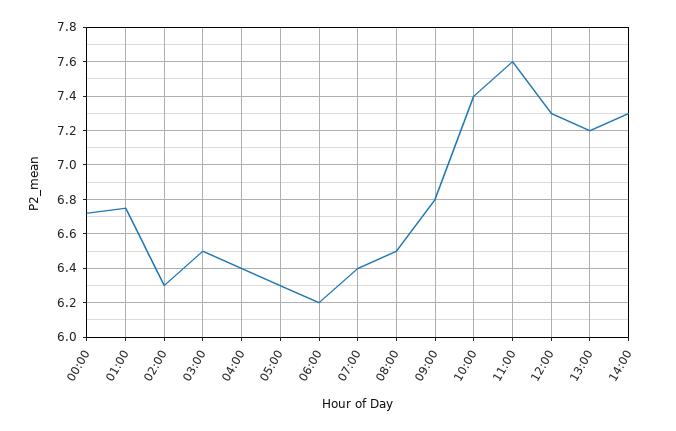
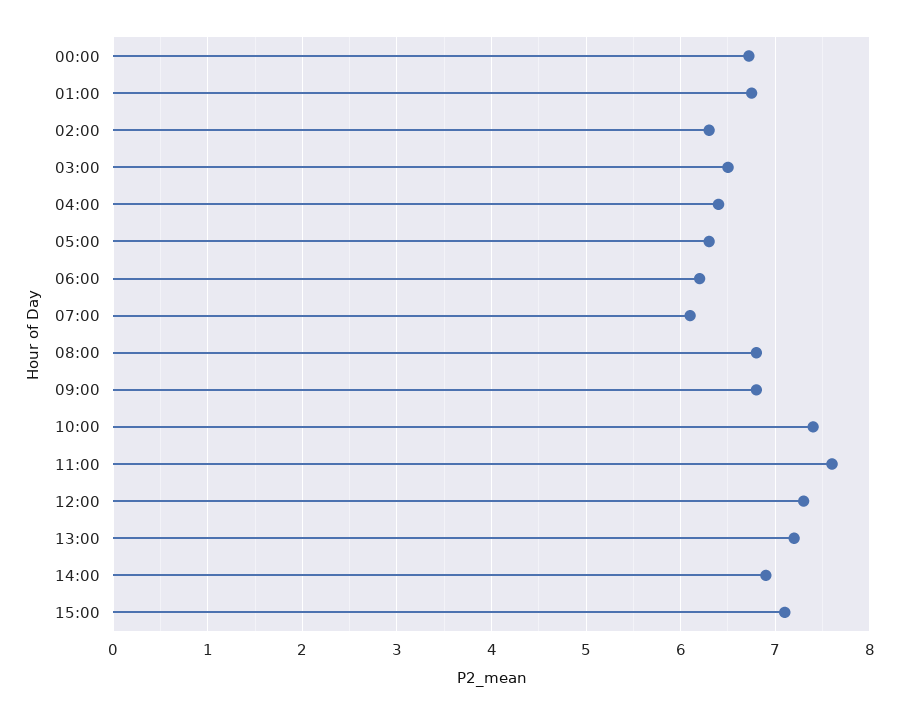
07:00: 6.4 -> 6.1
08:00: 6.5 -> 6.8
14:00: 7.3 -> 6.9
15:00: none -> 7.1

